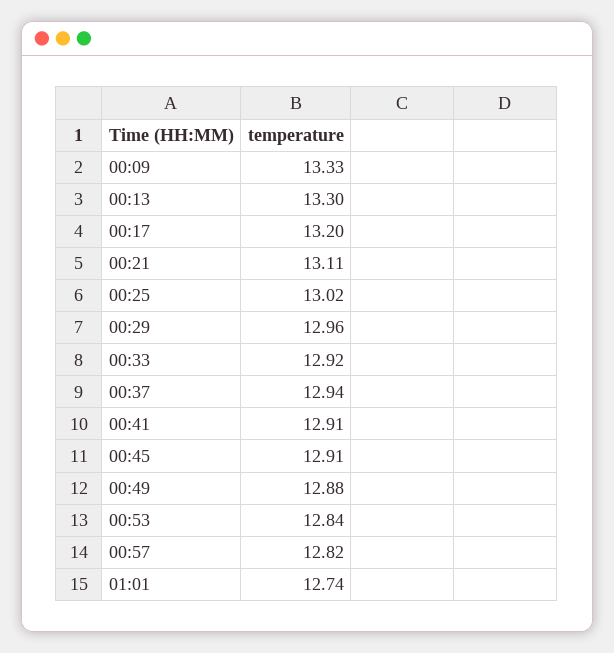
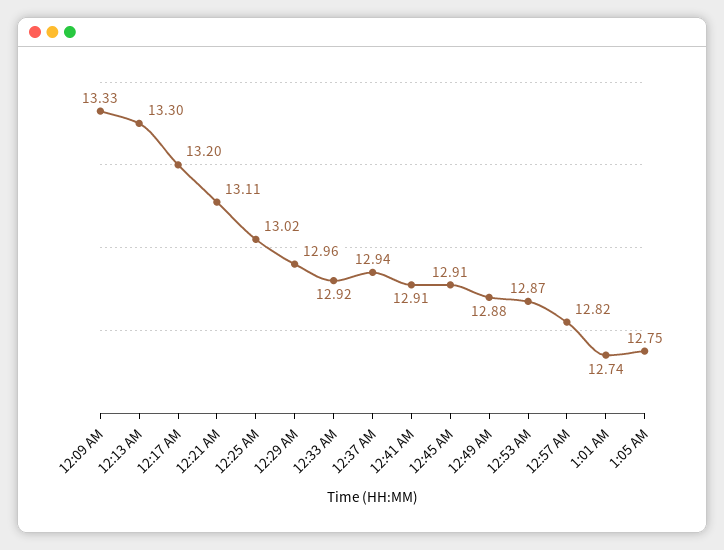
00:53: 12.84 -> 12.87
1:05 AM: none -> 12.75

